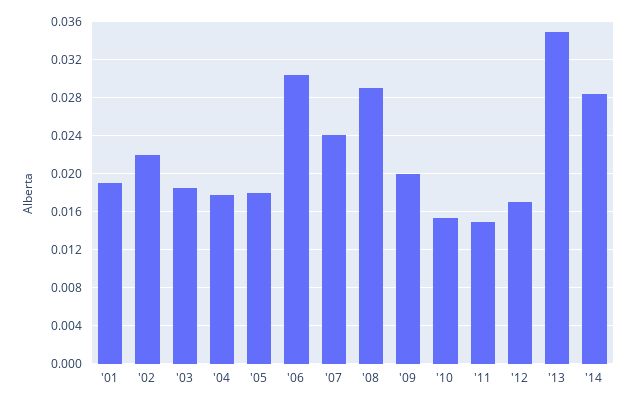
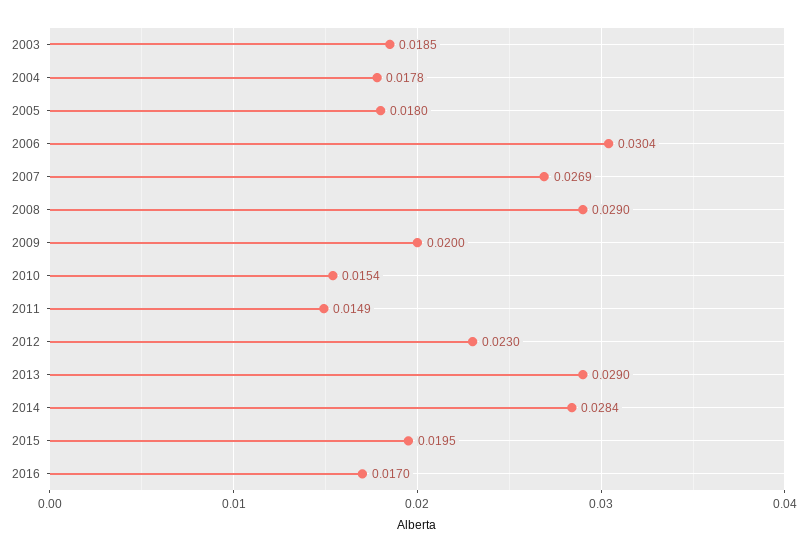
'01: 0.019 -> none
'02: 0.022 -> none
'07: 0.024 -> 0.0269
'12: 0.017 -> 0.023
'13: 0.035 -> 0.029
2015: none -> 0.0195
2016: none -> 0.017

